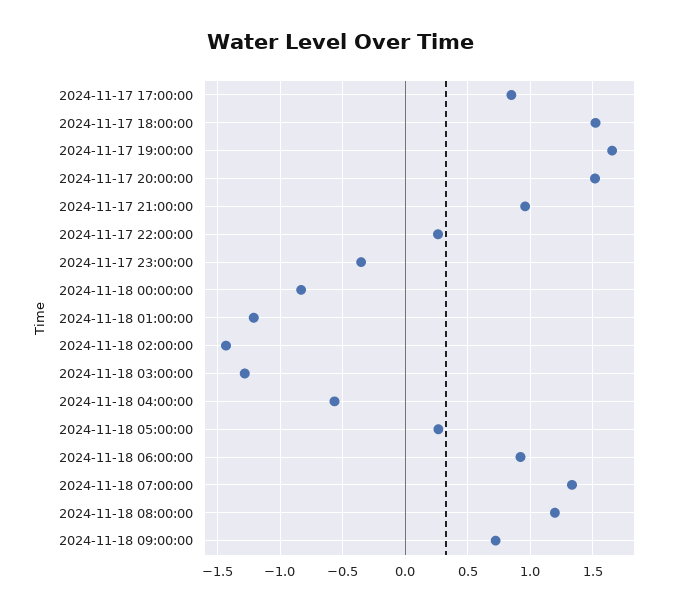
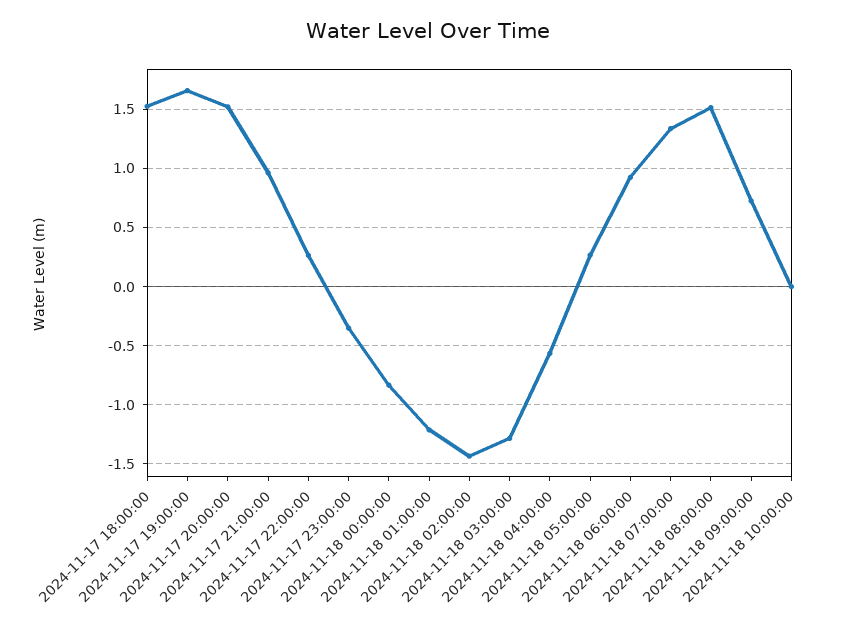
2024-11-17 17:00:00: 0.85 -> none
2024-11-18 08:00:00: 1.2 -> 1.5
2024-11-18 10:00:00: none -> 0

